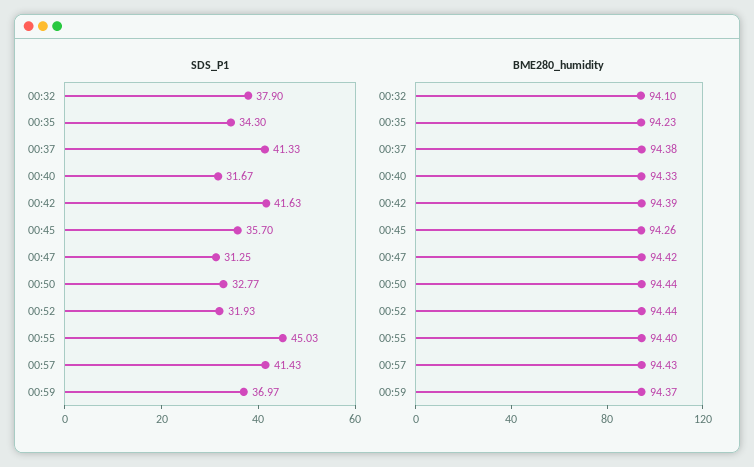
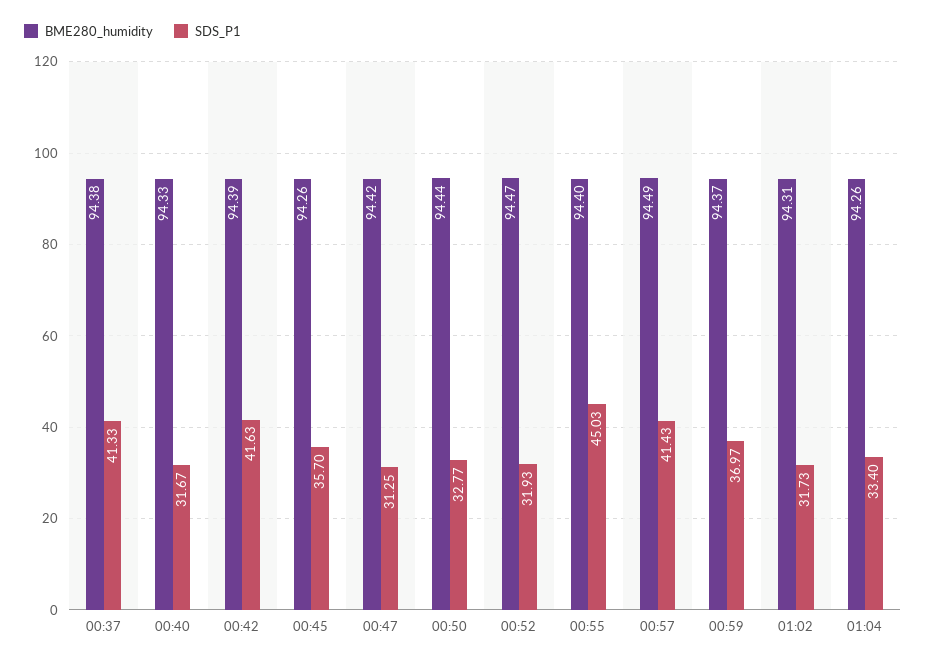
SDS_P1, 00:32: 37.9 -> none
SDS_P1, 00:35: 34.3 -> none
BME280_humidity, 00:32: 94.1 -> none
BME280_humidity, 00:35: 94.23 -> none
BME280_humidity, 00:52: 94.44 -> 94.47
BME280_humidity, 00:57: 94.43 -> 94.49
BME280_humidity, 01:02: none -> 94.31
SDS_P1, 01:02: none -> 31.73
BME280_humidity, 01:04: none -> 94.26
SDS_P1, 01:04: none -> 33.4

